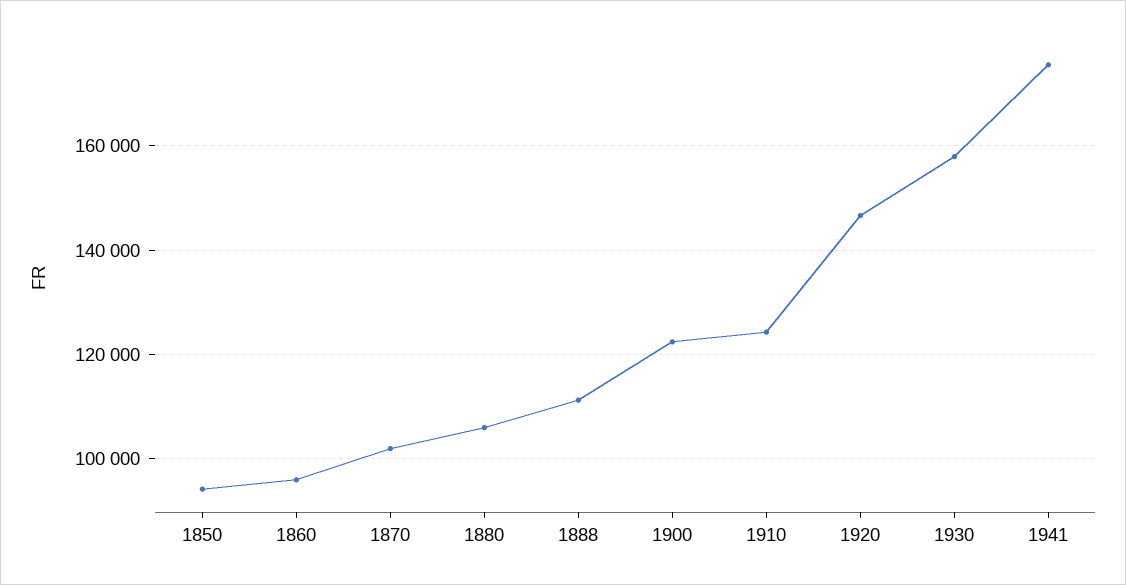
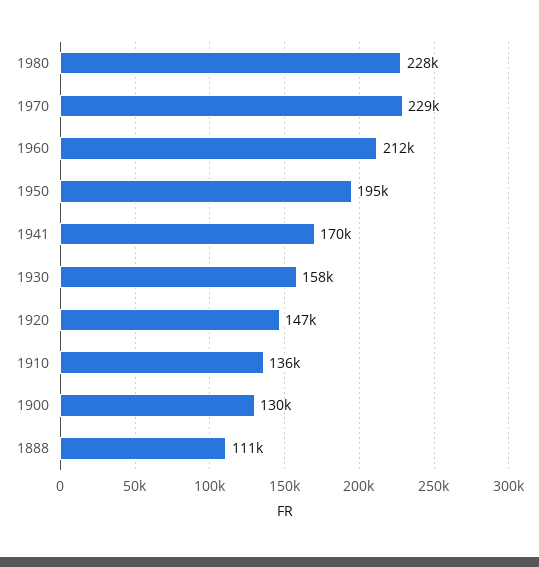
1850: 94000 -> none
1860: 96000 -> none
1870: 102000 -> none
1880: 106000 -> none
1900: 122000 -> 130000
1910: 124000 -> 136000
1941: 176000 -> 170000
1980: none -> 228000
1970: none -> 229000
1960: none -> 212000
1950: none -> 195000

